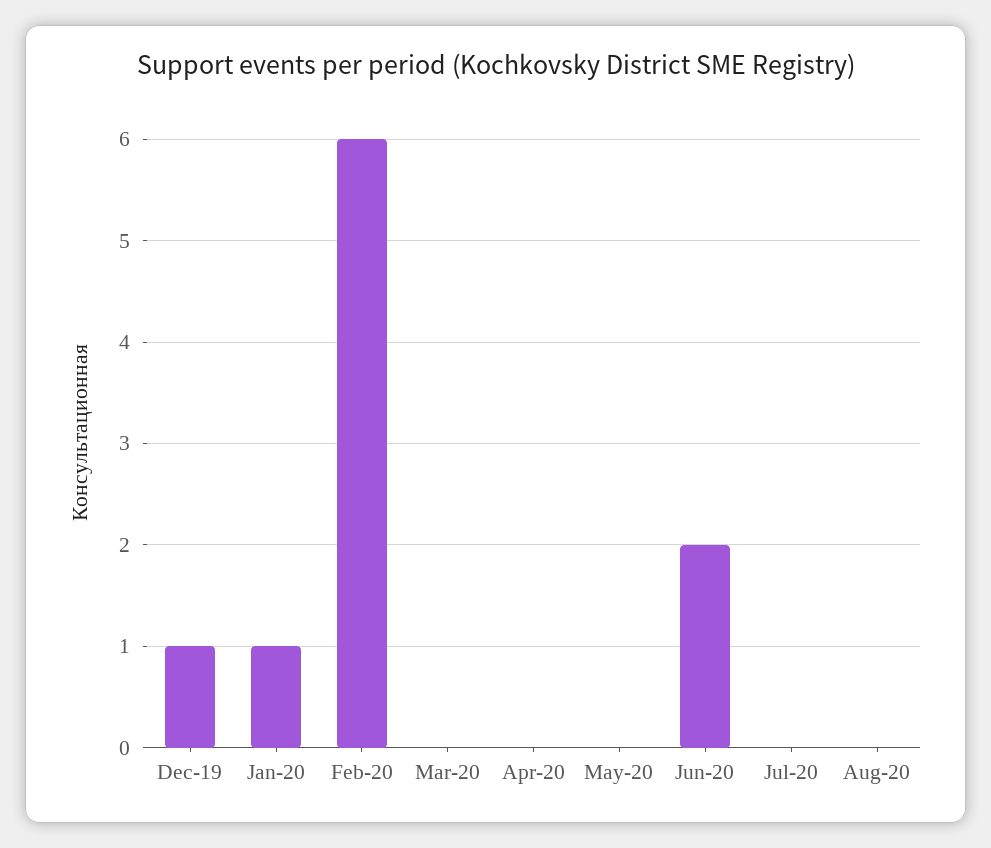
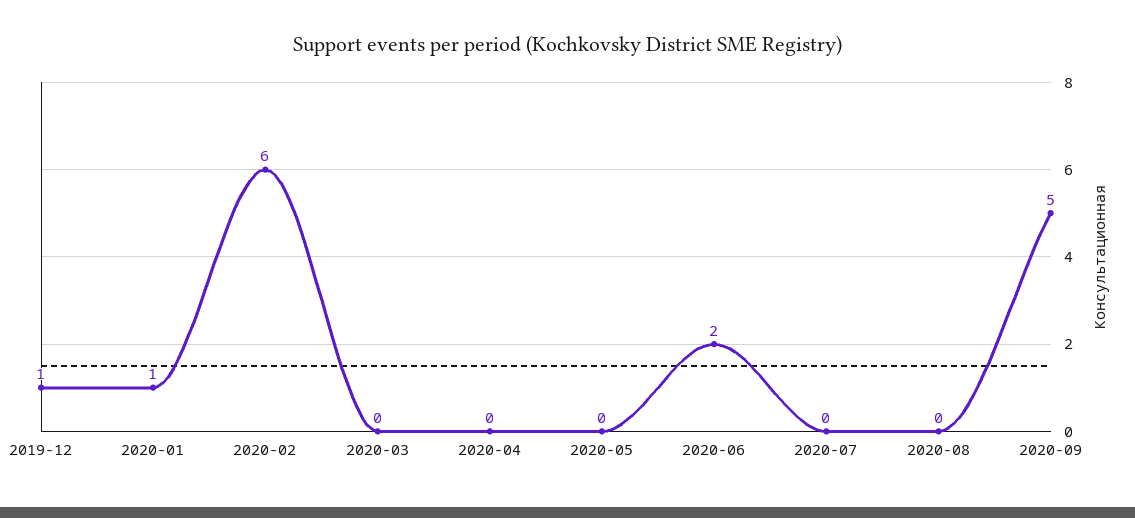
2020-09: none -> 5

